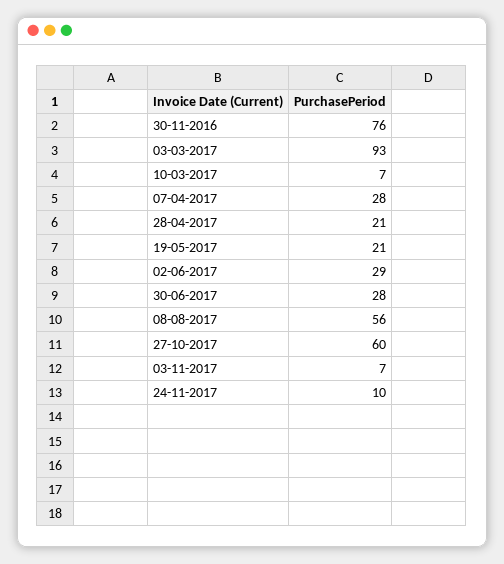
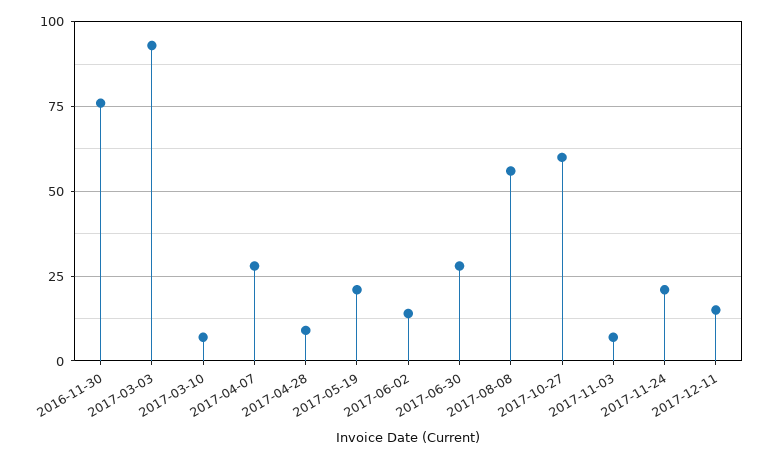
28-04-2017: 21 -> 10
02-06-2017: 29 -> 15
24-11-2017: 10 -> 20
2017-12-11: none -> 15

